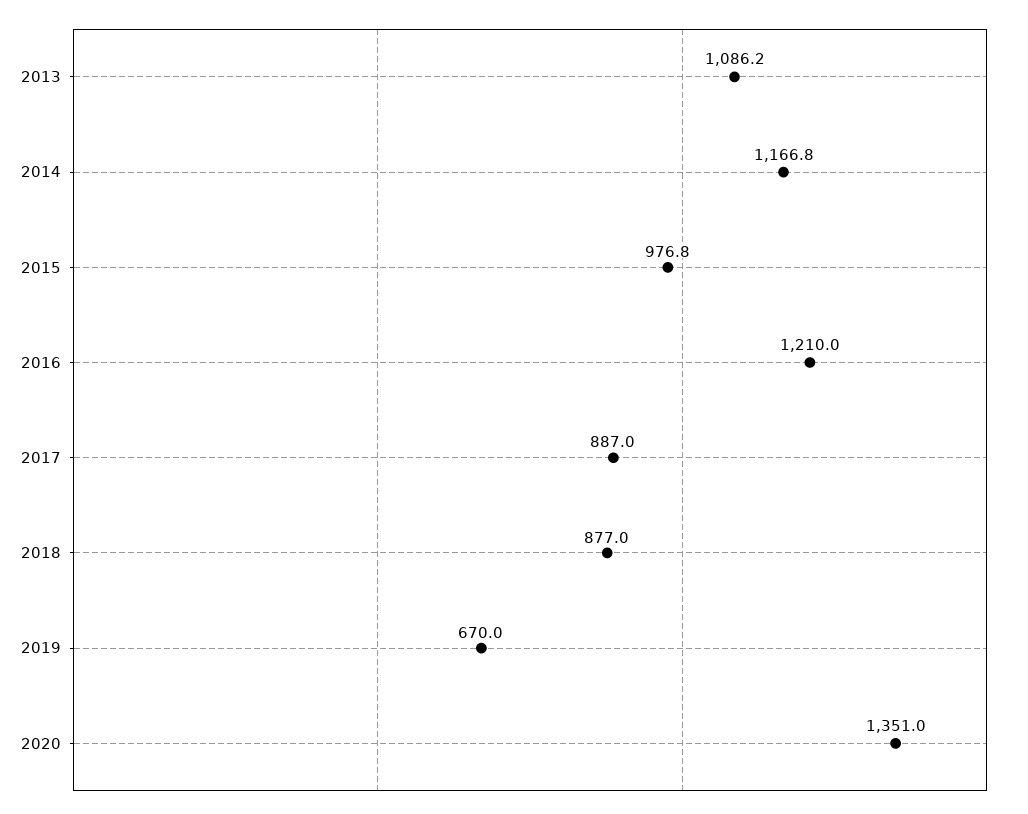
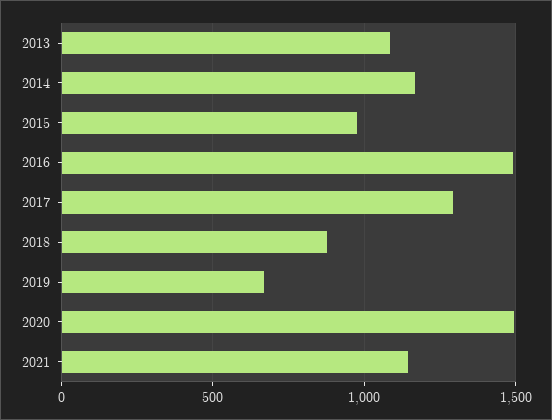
2016: 1210 -> 1500
2017: 887 -> 1300
2020: 1351 -> 1500
2021: none -> 1150

